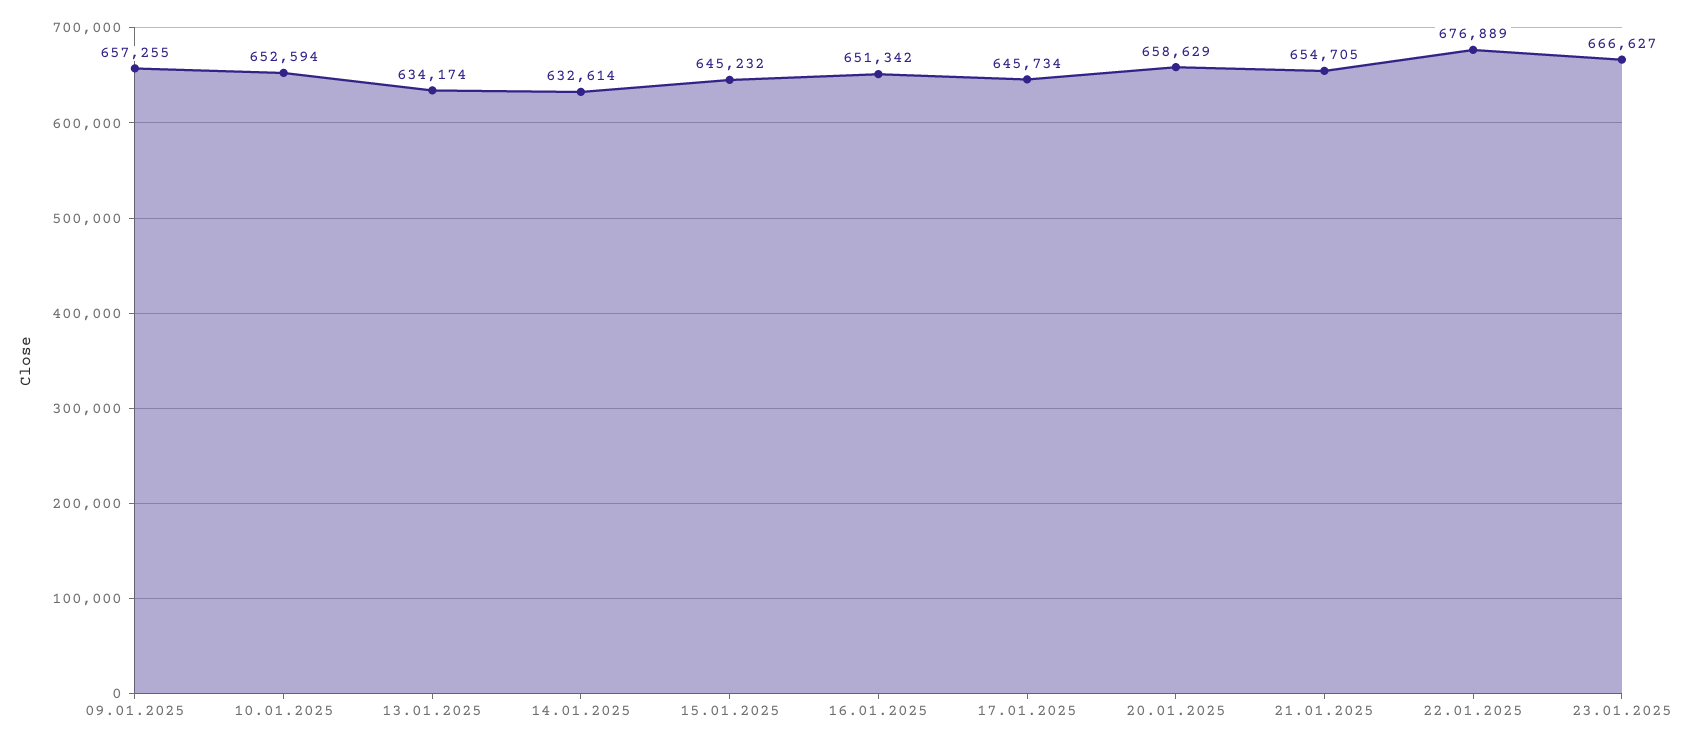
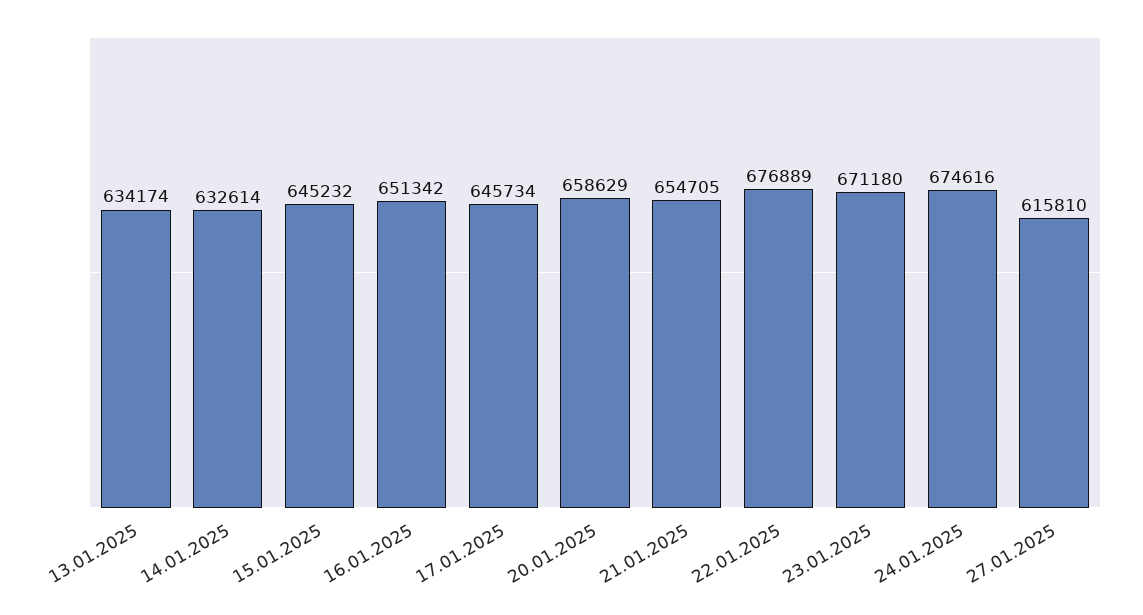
09.01.2025: 657255 -> none
10.01.2025: 652594 -> none
23.01.2025: 666627 -> 671180
24.01.2025: none -> 674616
27.01.2025: none -> 615810

